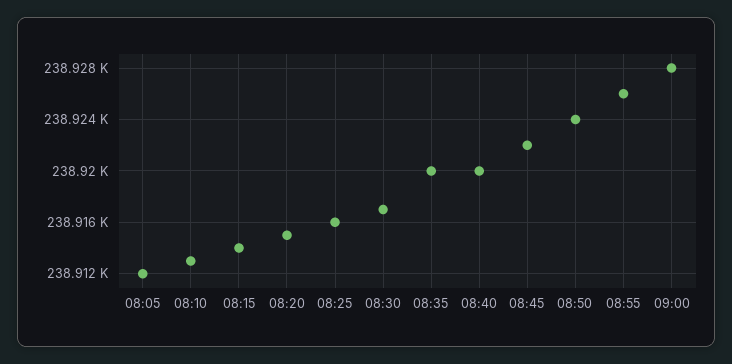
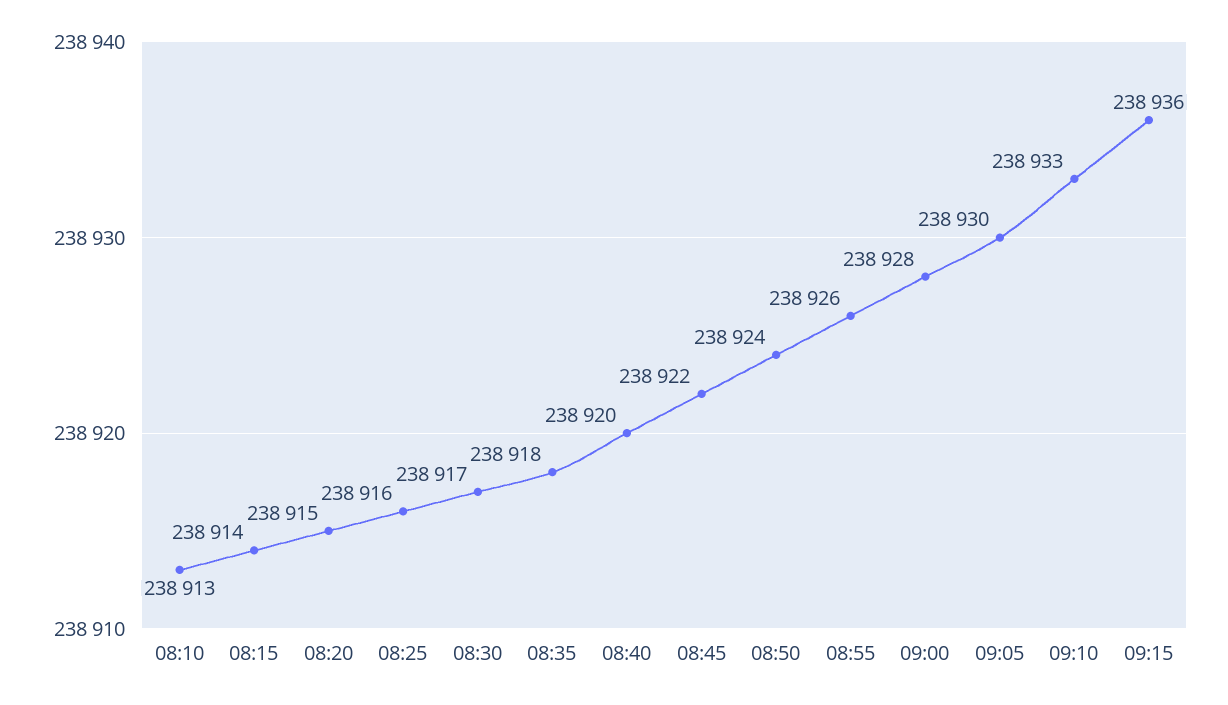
08:05: 238912 -> none
08:35: 238920 -> 238918
09:05: none -> 238930
09:10: none -> 238933
09:15: none -> 238936

